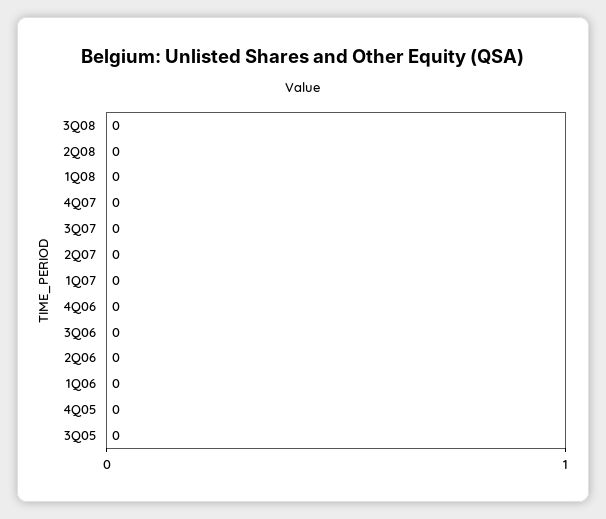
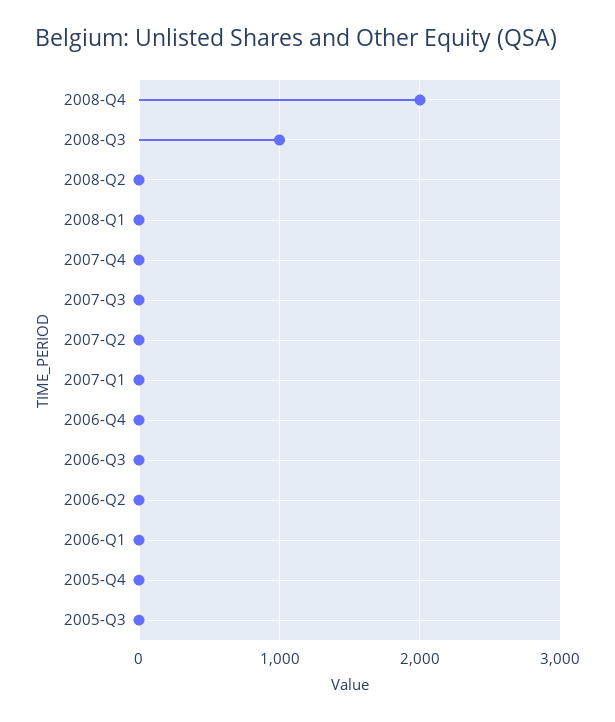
3Q08: 0 -> 1000
2008-Q4: none -> 2000

